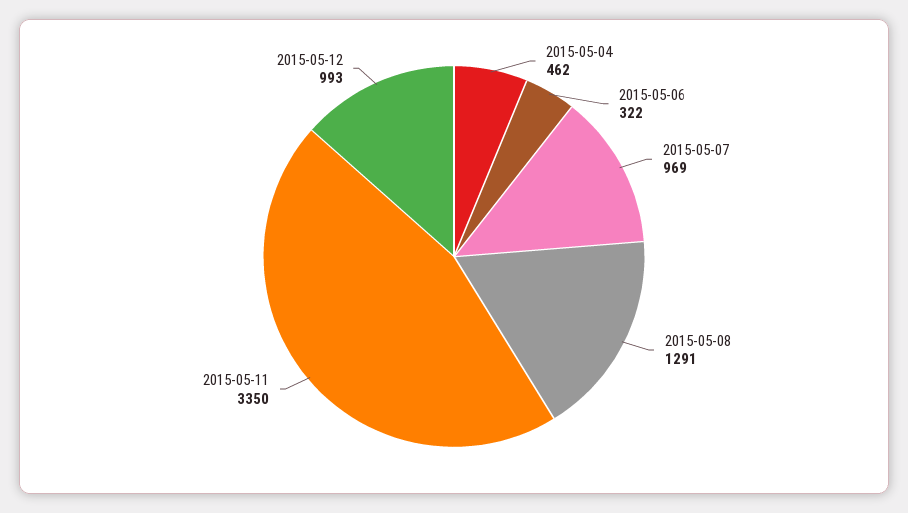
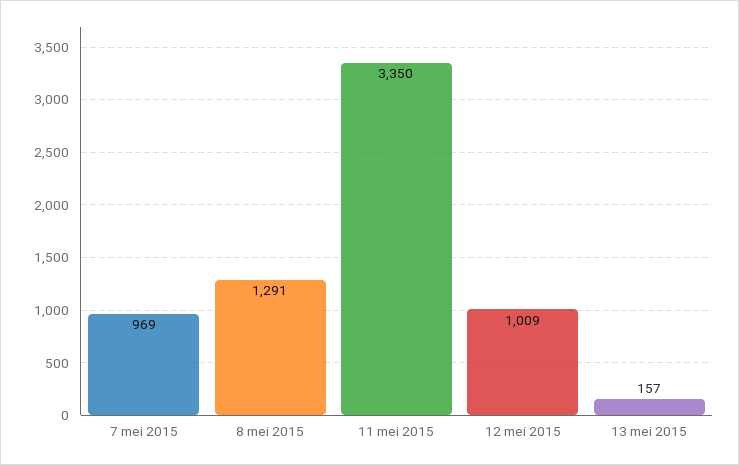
2015-05-04: 462 -> none
2015-05-06: 322 -> none
2015-05-12: 993 -> 1009
13 mei 2015: none -> 157

